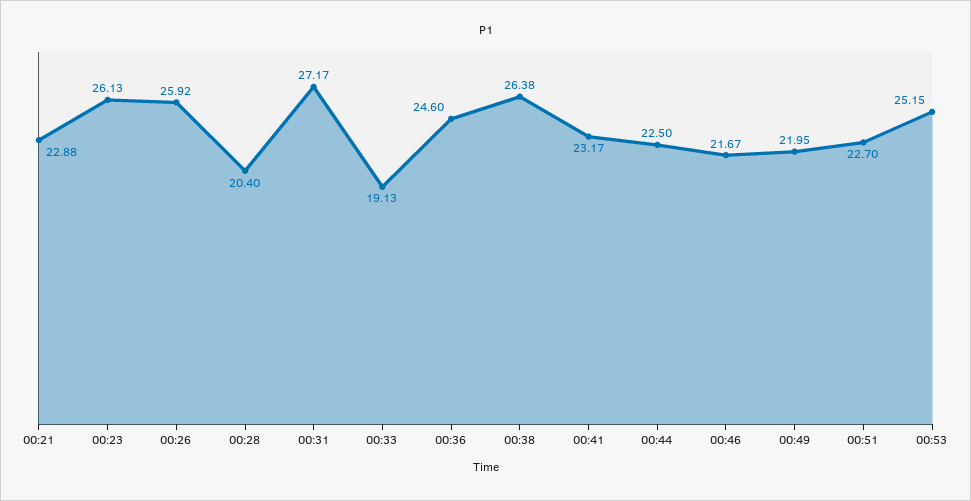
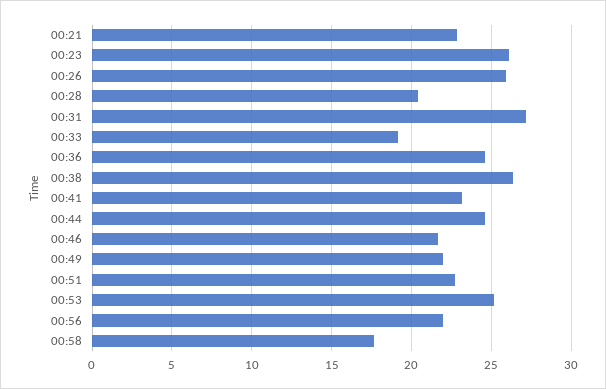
00:44: 22.5 -> 24.5
00:56: none -> 22
00:58: none -> 17.5

